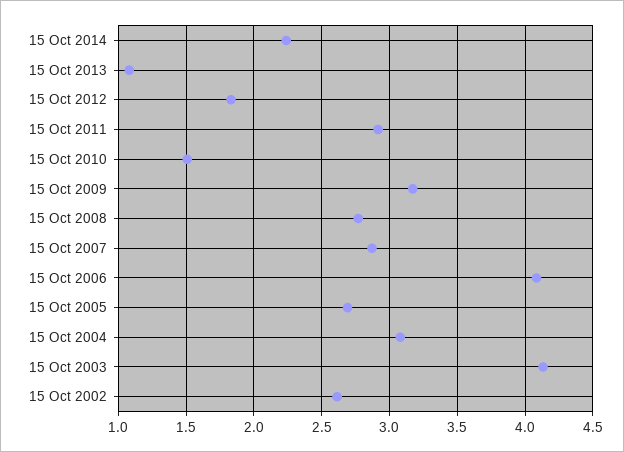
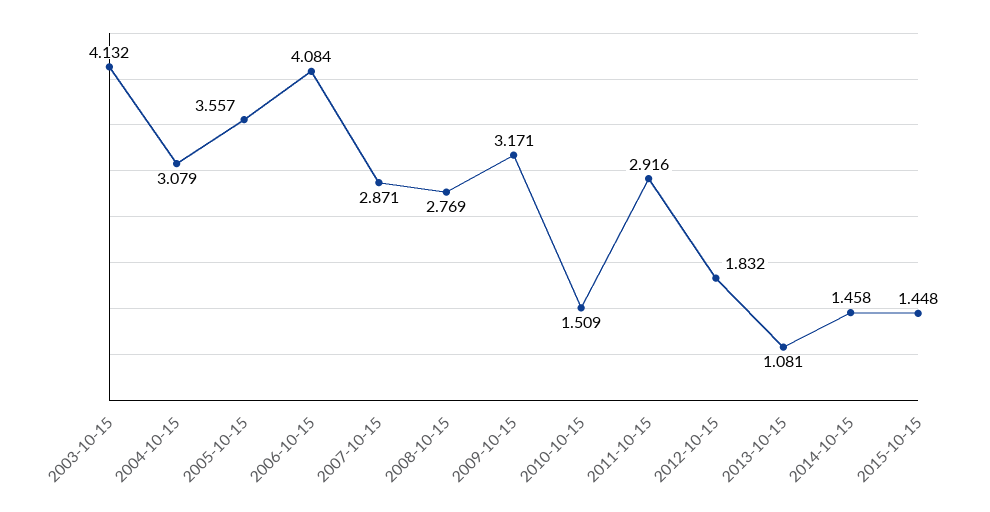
15 Oct 2014: 2.25 -> 1.458
15 Oct 2005: 2.7 -> 3.557
15 Oct 2002: 2.6 -> none
2015-10-15: none -> 1.448

